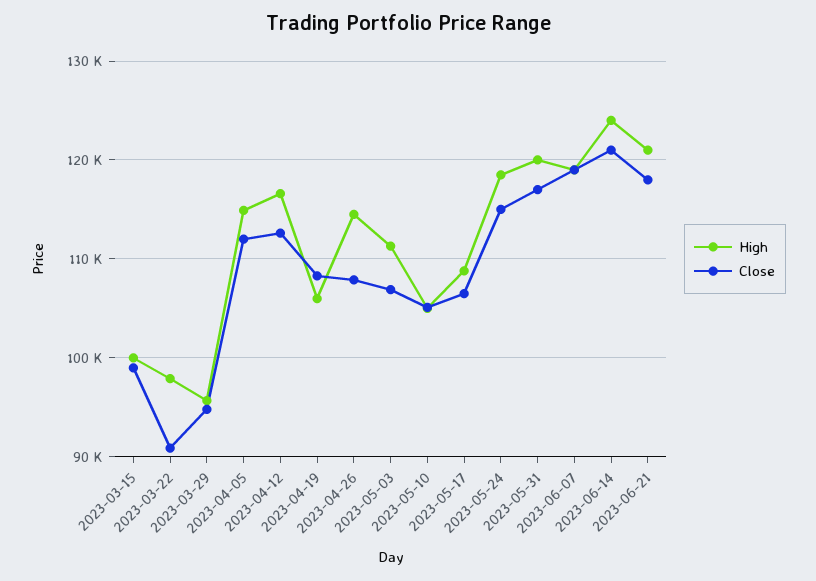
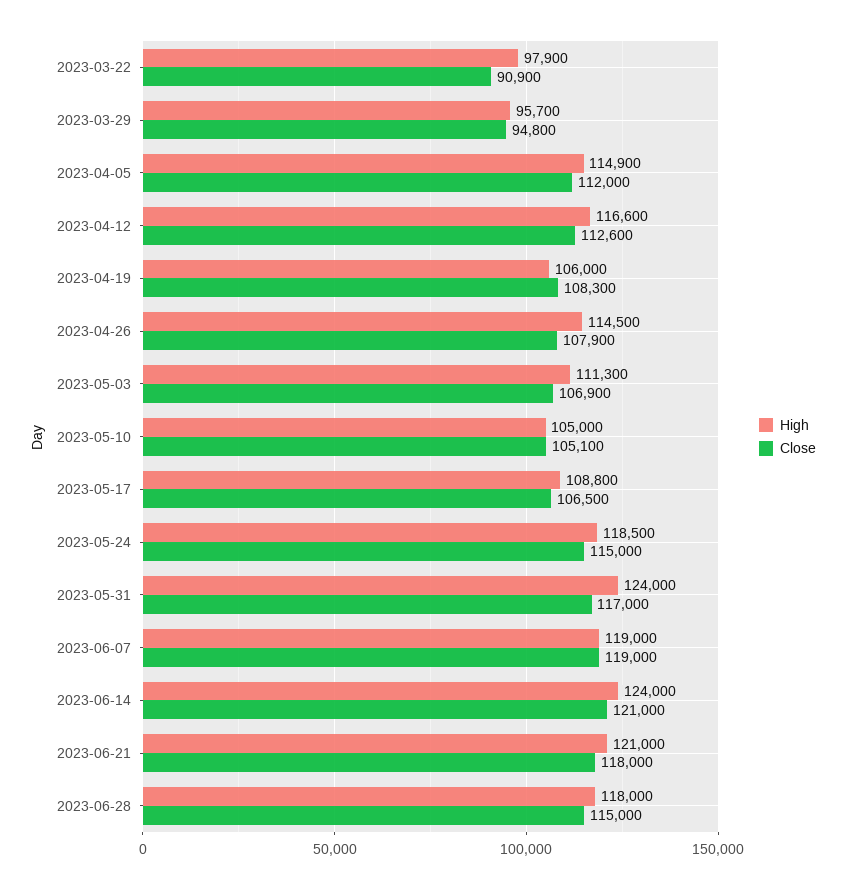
High, 2023-03-15: 100000 -> none
Close, 2023-03-15: 99000 -> none
High, 2023-05-31: 120000 -> 124000
High, 2023-06-28: none -> 118000
Close, 2023-06-28: none -> 115000

